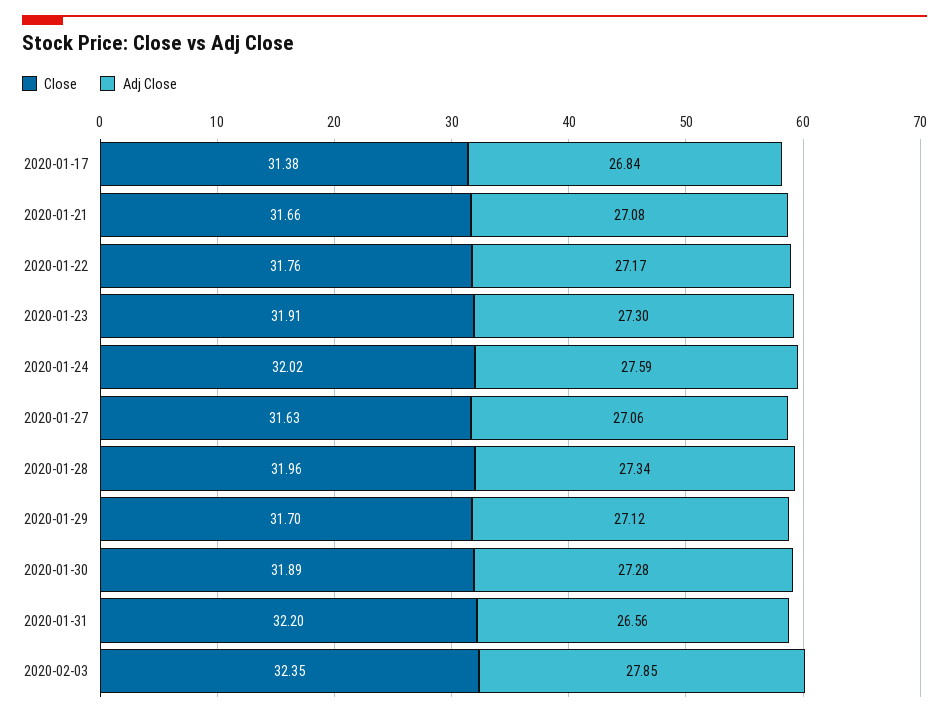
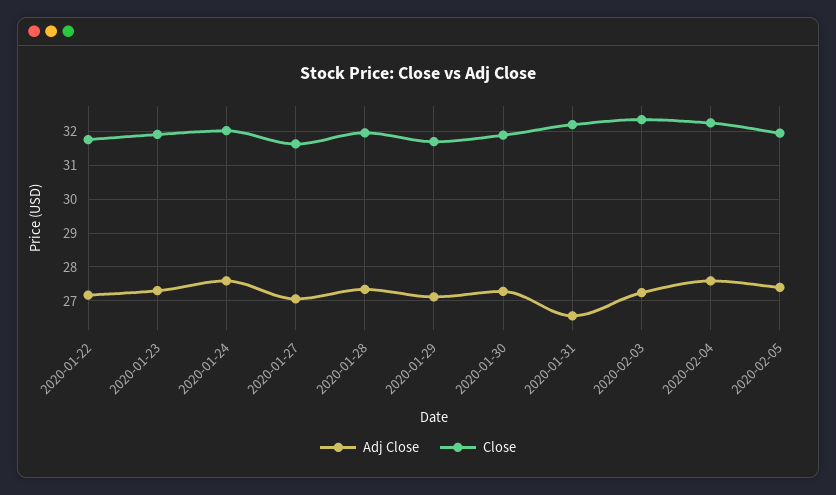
Close, 2020-01-17: 31.38 -> none
Adj Close, 2020-01-17: 26.84 -> none
Close, 2020-01-21: 31.66 -> none
Adj Close, 2020-01-21: 27.08 -> none
Adj Close, 2020-02-03: 27.85 -> 27.2
Adj Close, 2020-02-04: none -> 27.6
Close, 2020-02-04: none -> 32.2
Adj Close, 2020-02-05: none -> 27.4
Close, 2020-02-05: none -> 32

